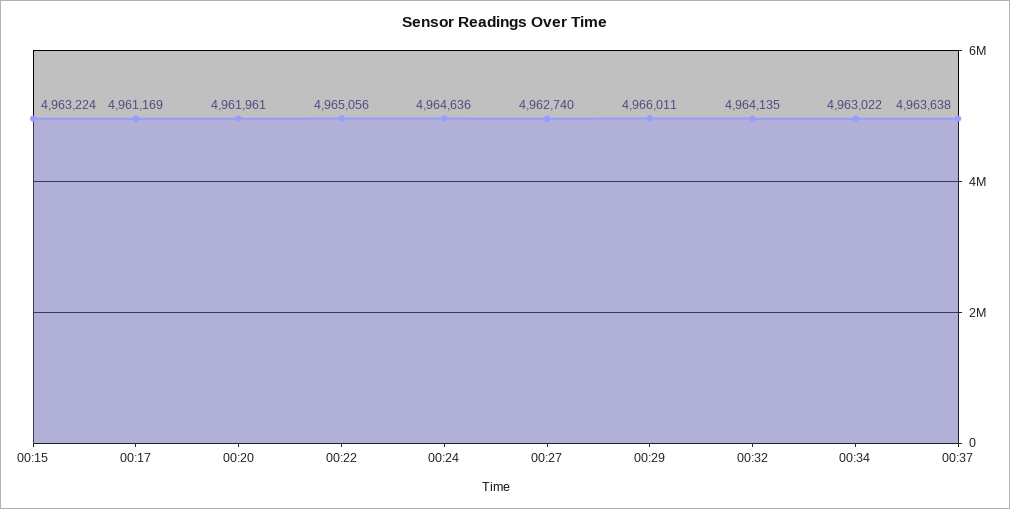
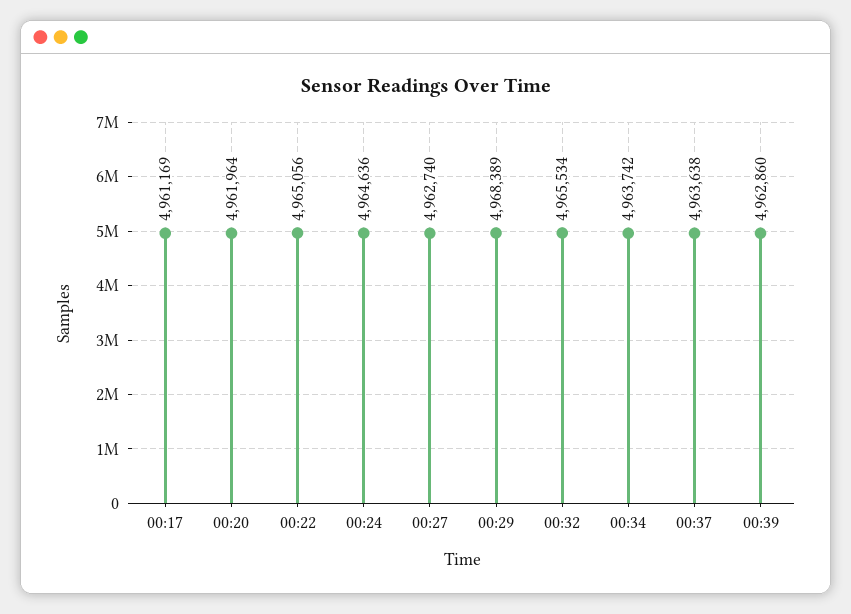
00:15: 4963224 -> none
00:20: 4961961 -> 4961964
00:29: 4966011 -> 4968389
00:32: 4964135 -> 4965534
00:34: 4963022 -> 4963742
00:39: none -> 4962860

